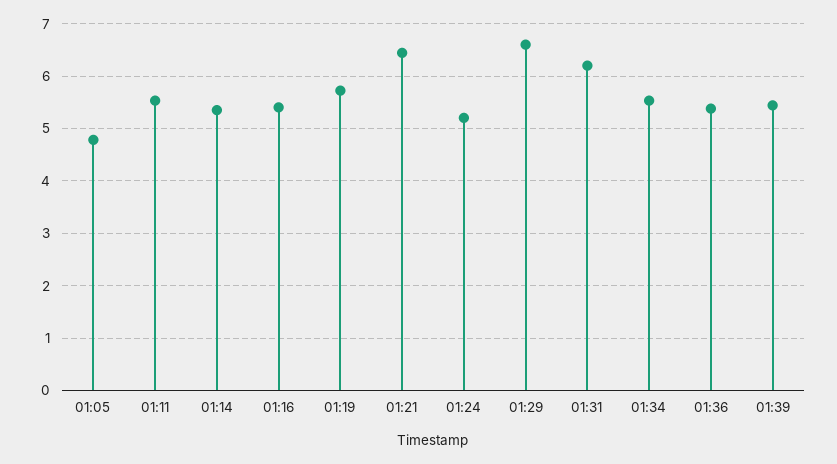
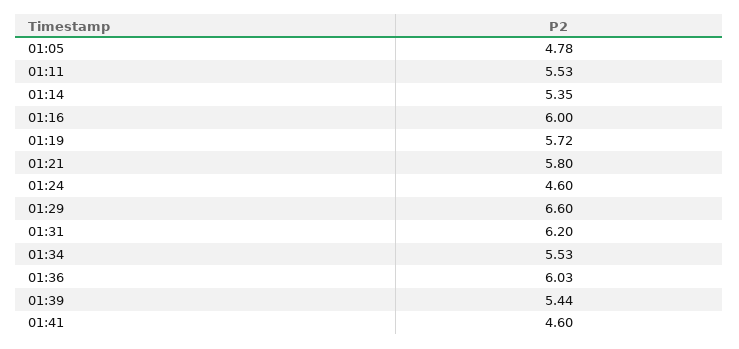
01:16: 5.4 -> 6
01:21: 6.4 -> 5.8
01:24: 5.2 -> 4.6
01:36: 5.4 -> 6.03
01:41: none -> 4.6

